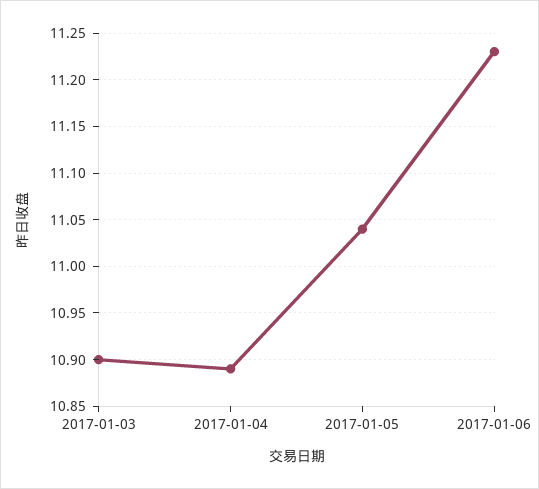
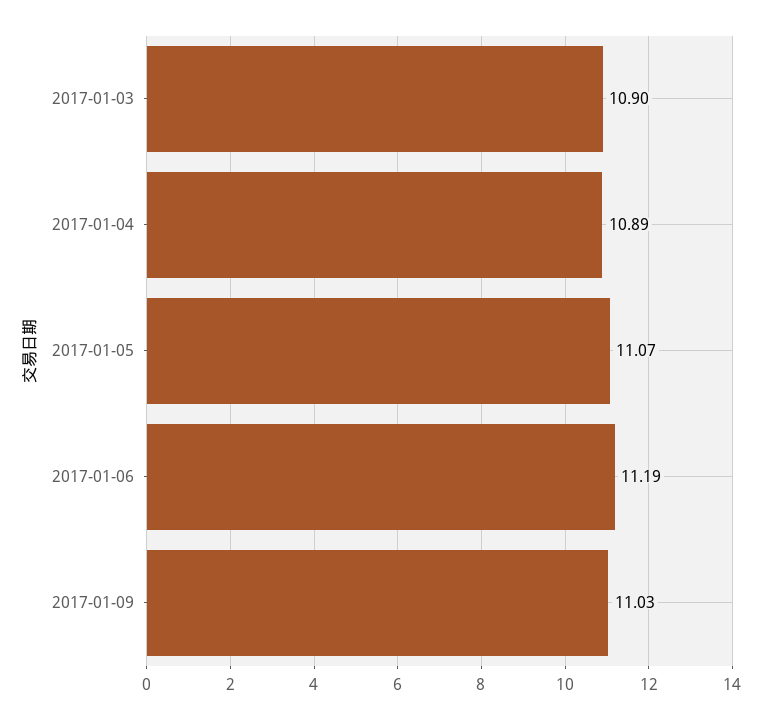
2017-01-05: 11.04 -> 11.07
2017-01-06: 11.23 -> 11.19
2017-01-09: none -> 11.03

